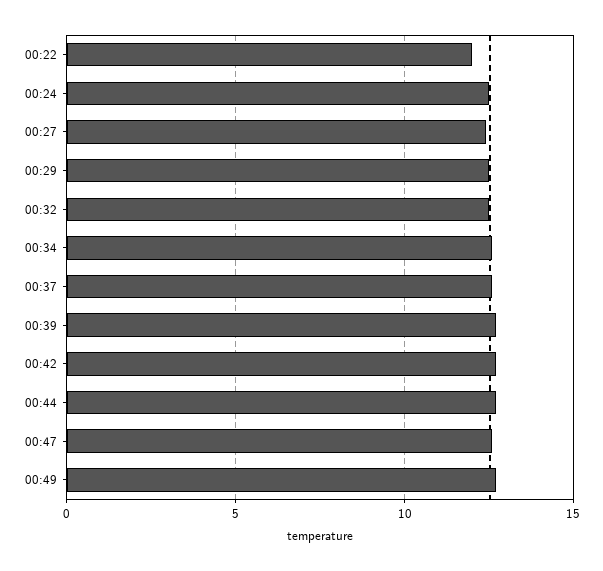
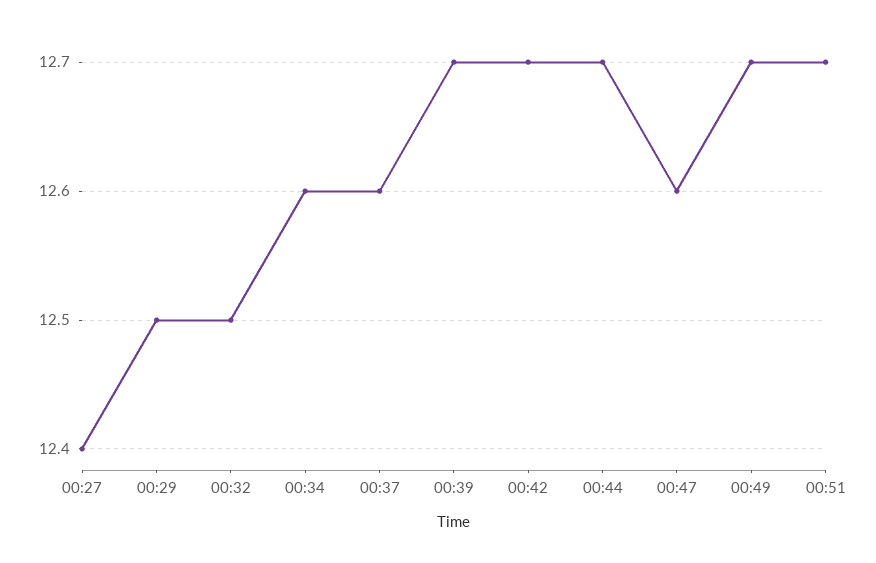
00:22: 12 -> none
00:24: 12.5 -> none
00:51: none -> 12.7

